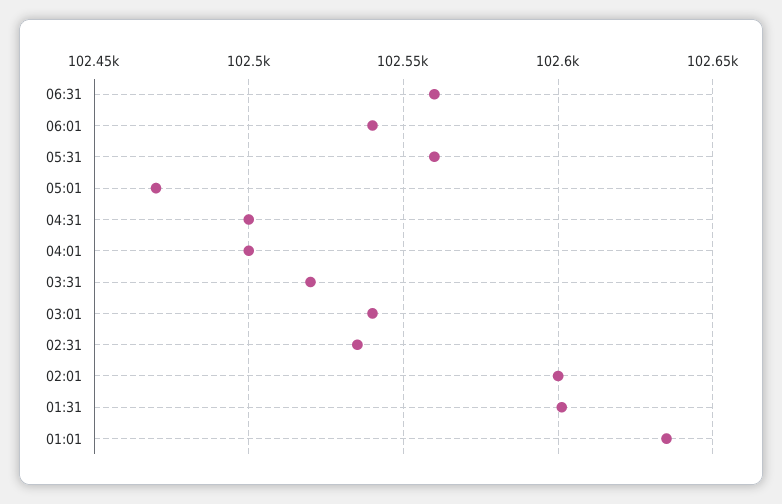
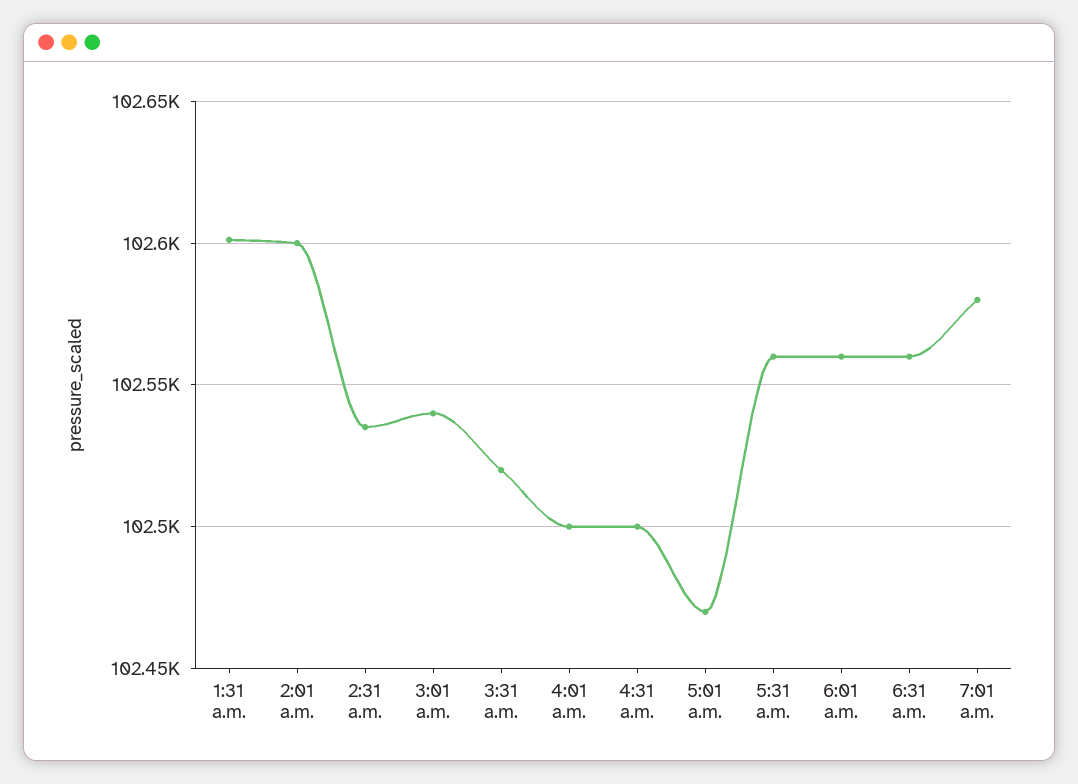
06:01: 102540 -> 102560
01:01: 102635 -> none
7:01 a.m.: none -> 102580

